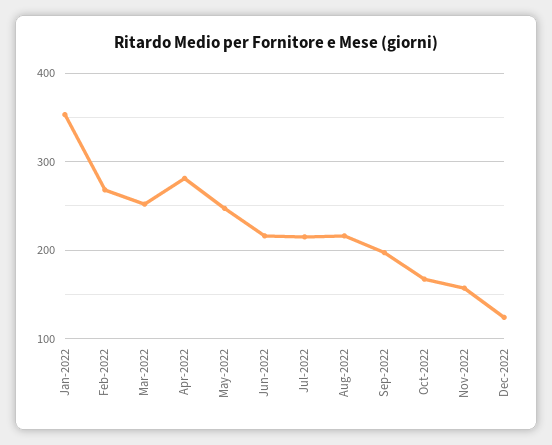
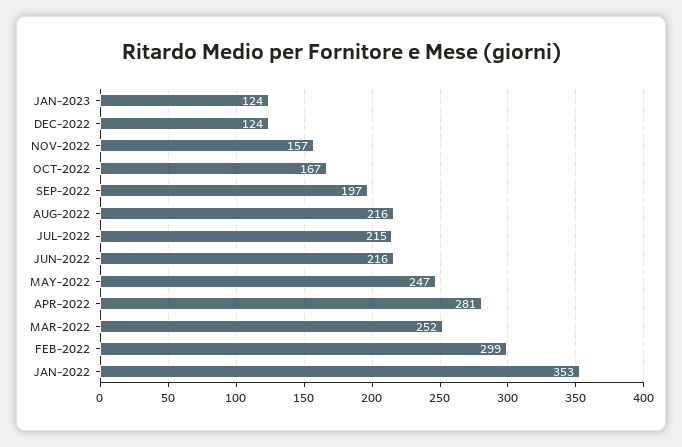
Feb-2022: 270 -> 299
JAN-2023: none -> 124

